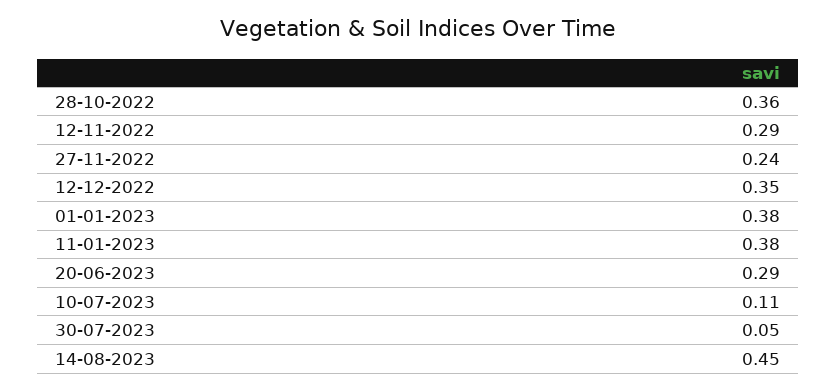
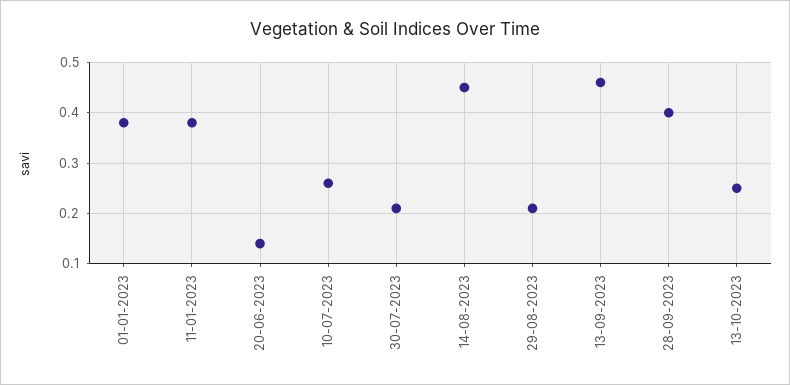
28-10-2022: 0.36 -> none
12-11-2022: 0.29 -> none
27-11-2022: 0.24 -> none
12-12-2022: 0.35 -> none
20-06-2023: 0.29 -> 0.15
10-07-2023: 0.11 -> 0.25
30-07-2023: 0.05 -> 0.2
29-08-2023: none -> 0.2
13-09-2023: none -> 0.45
28-09-2023: none -> 0.4
13-10-2023: none -> 0.25

